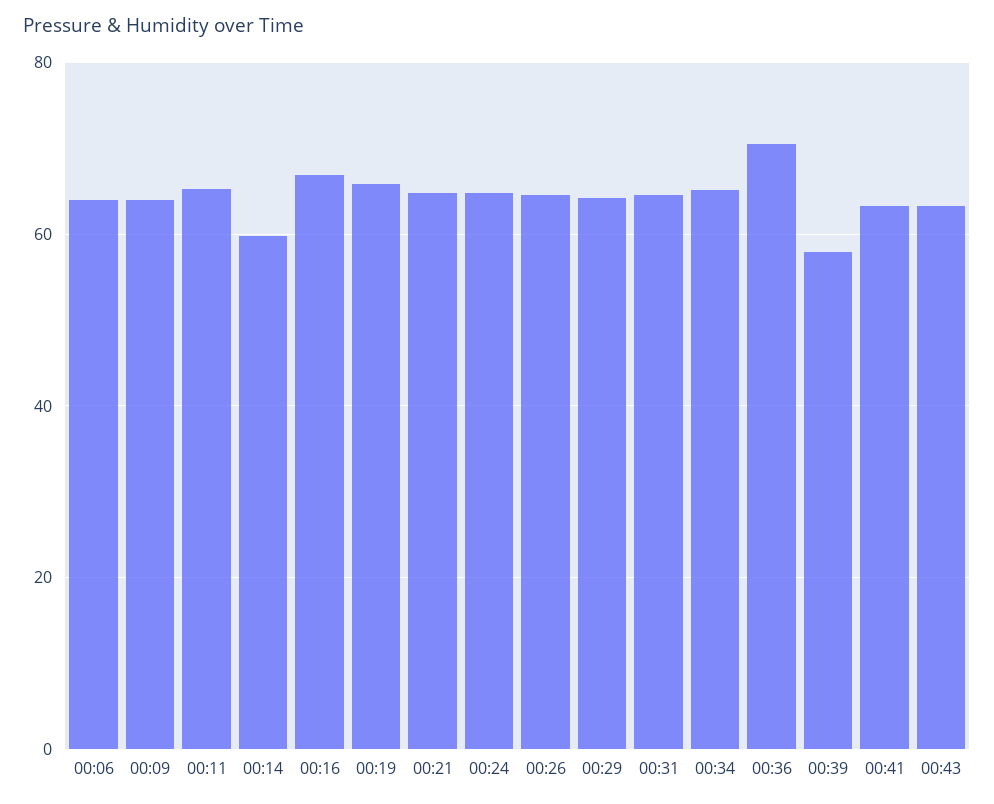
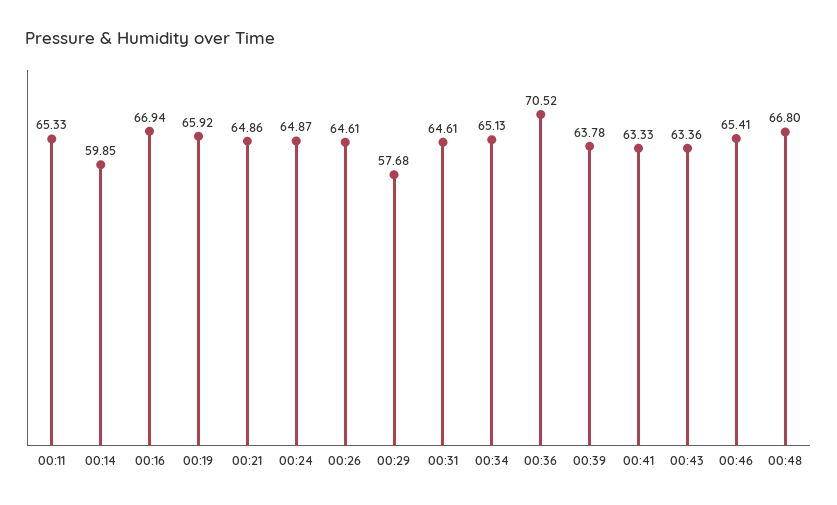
00:06: 64 -> none
00:09: 64 -> none
00:29: 64 -> 57.68
00:39: 58 -> 63.78
00:46: none -> 65.41
00:48: none -> 66.8

